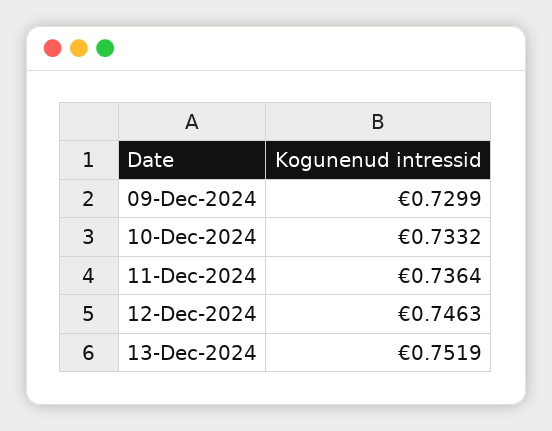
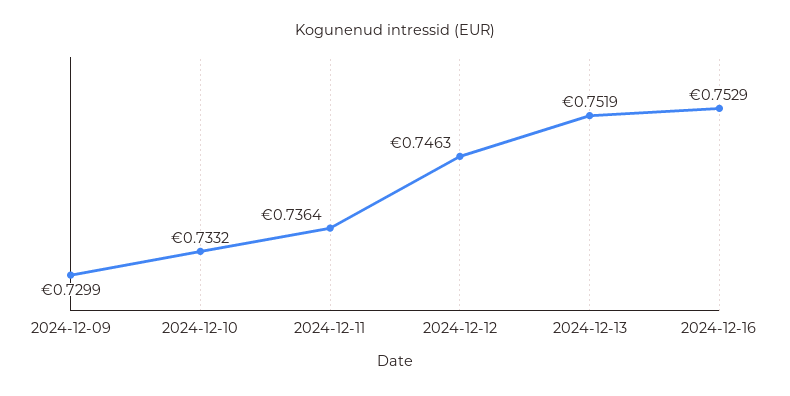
2024-12-16: none -> 0.7529

